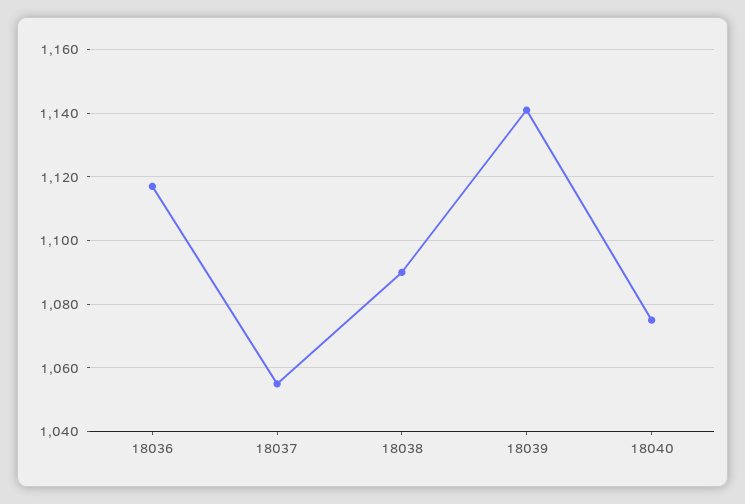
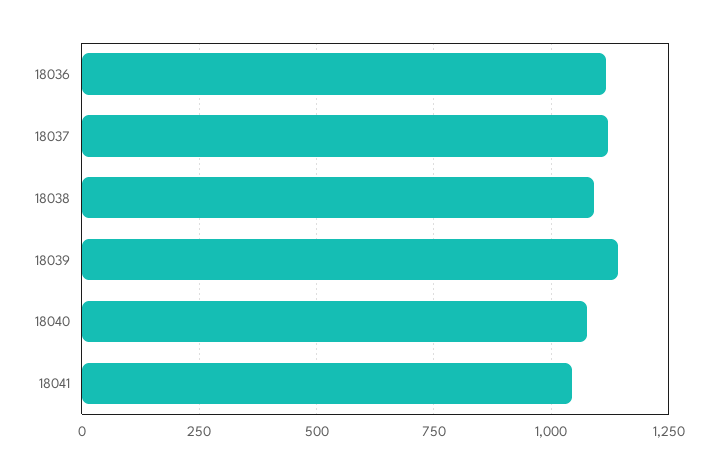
18037: 1055 -> 1125
18041: none -> 1050

